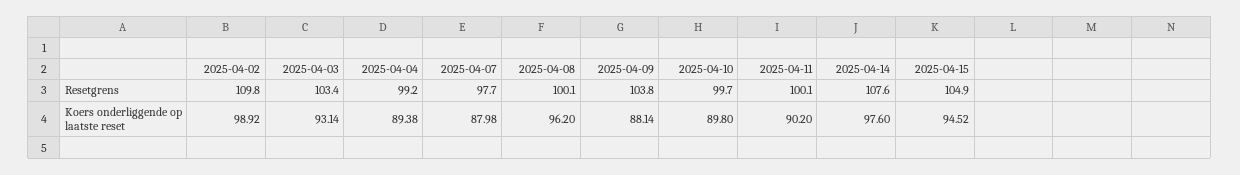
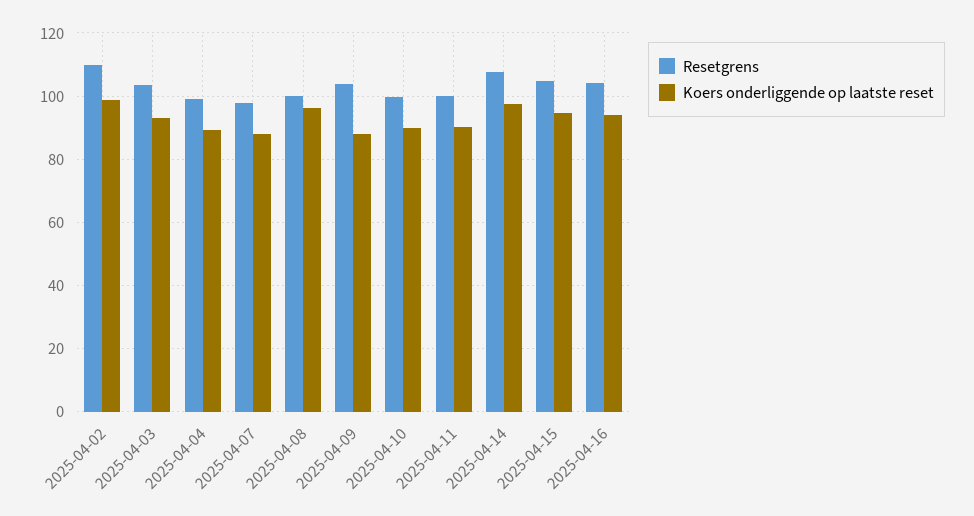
Resetgrens, 2025-04-16: none -> 104
Koers onderliggende op laatste reset, 2025-04-16: none -> 94

